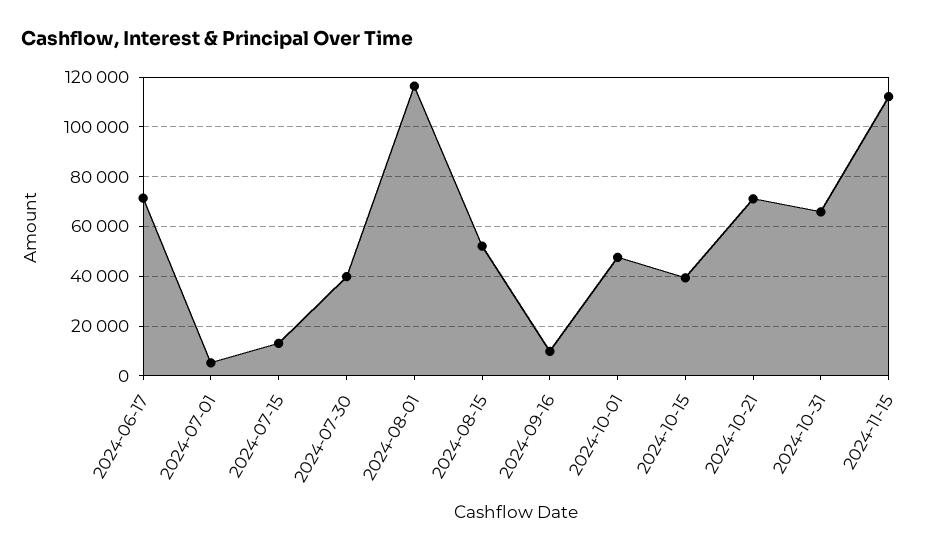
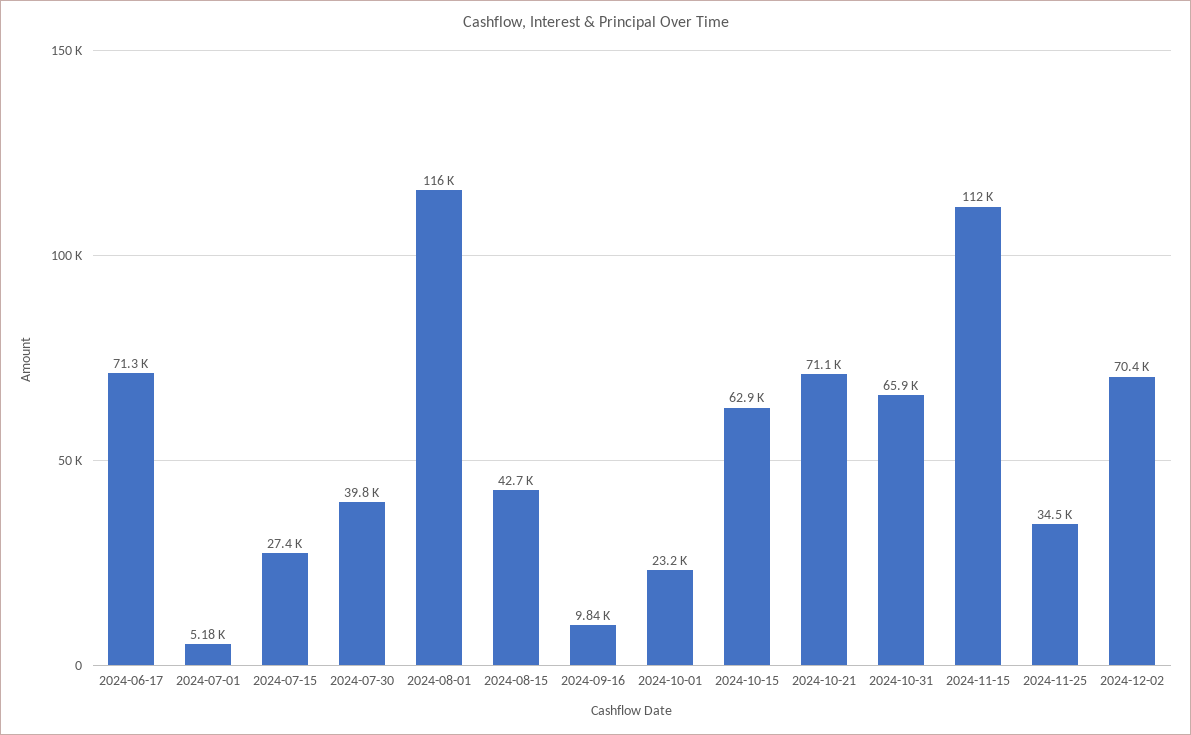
2024-07-15: 12500 -> 27400
2024-08-15: 52500 -> 42700
2024-10-01: 47500 -> 23200
2024-10-15: 40000 -> 62900
2024-11-25: none -> 34500
2024-12-02: none -> 70400

